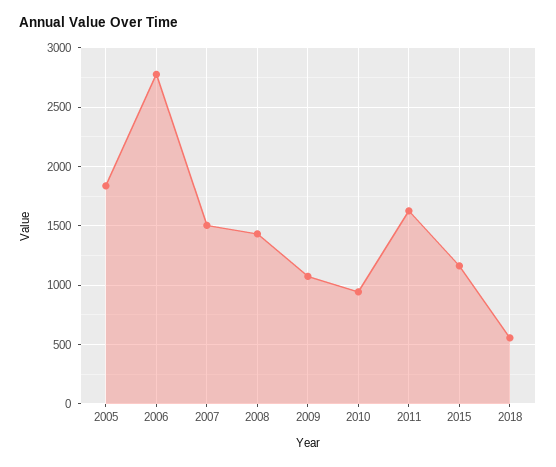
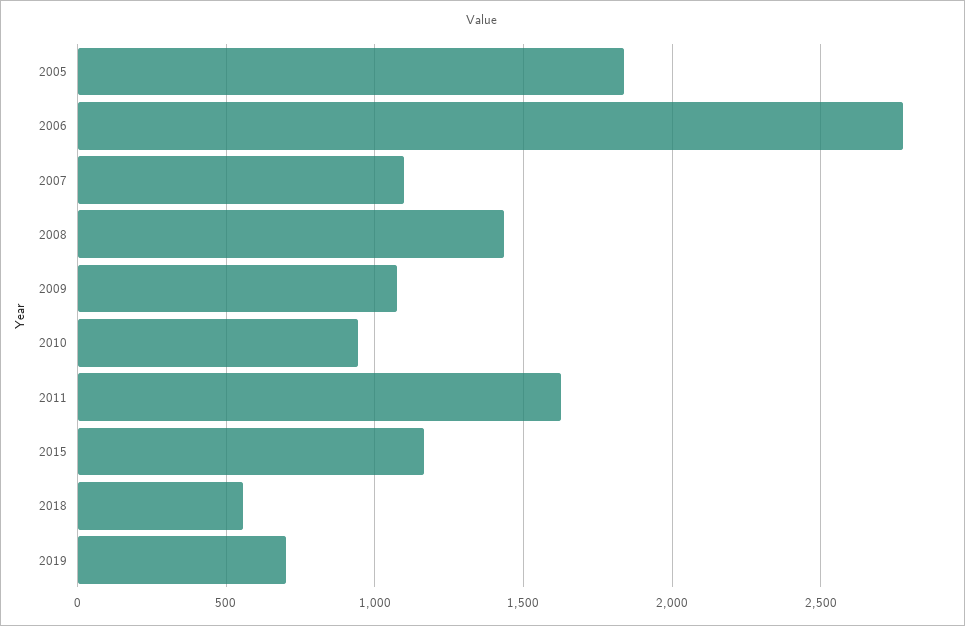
2007: 1500 -> 1100
2019: none -> 700

